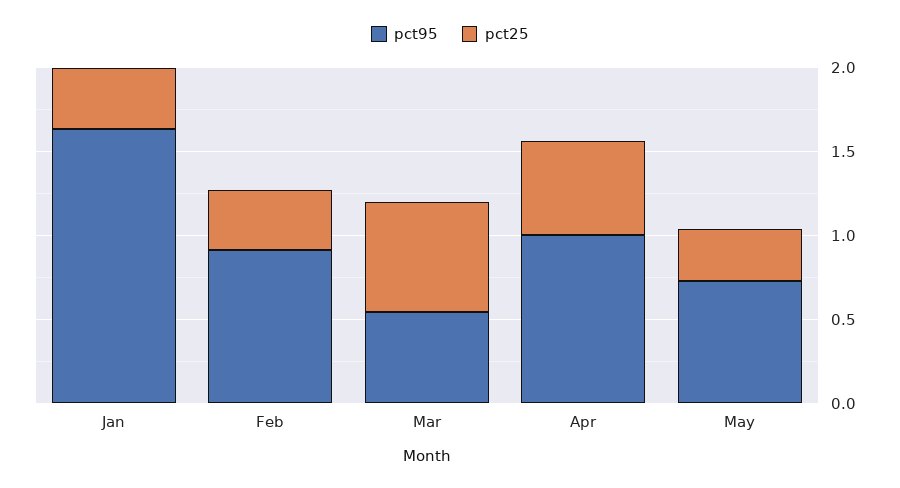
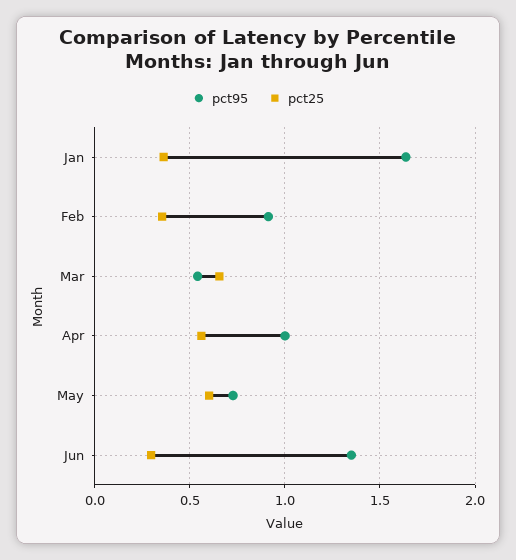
pct25, May: 0.3 -> 0.6
pct95, Jun: none -> 1.35
pct25, Jun: none -> 0.3

